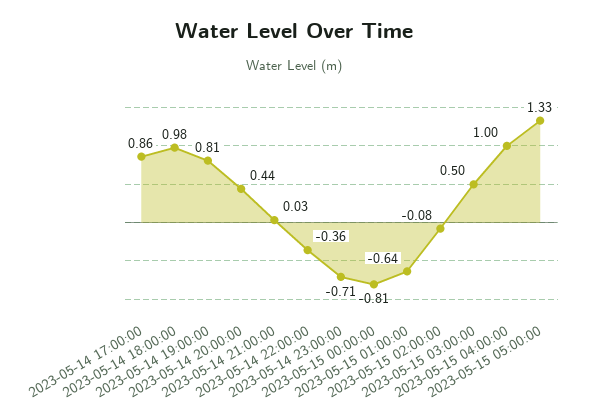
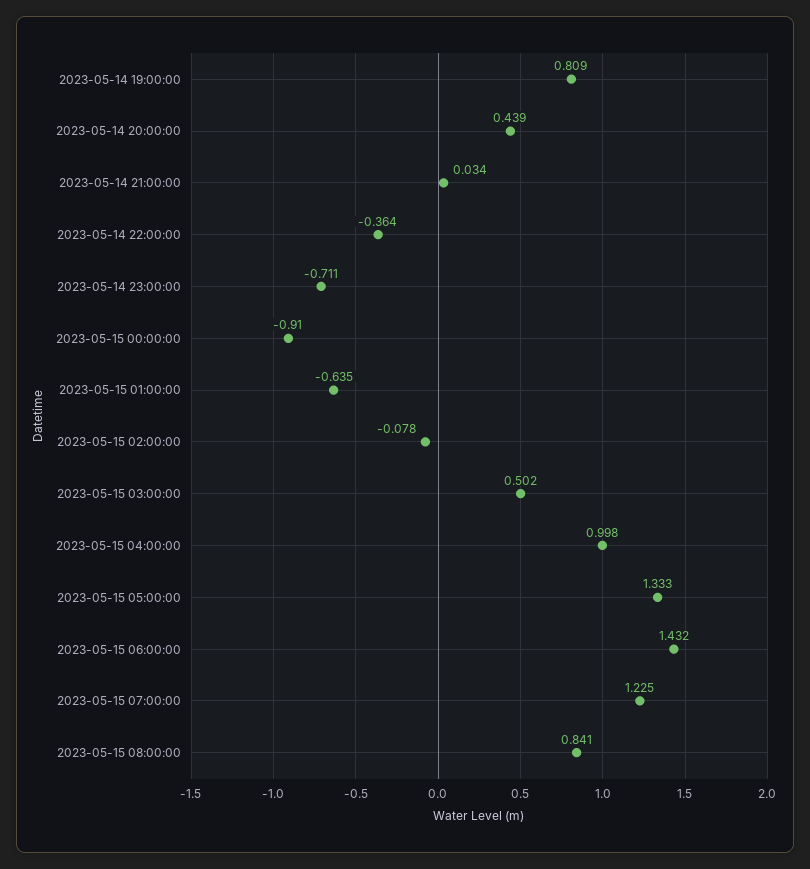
2023-05-14 17:00:00: 0.86 -> none
2023-05-14 18:00:00: 0.98 -> none
2023-05-15 00:00:00: -0.81 -> -0.91
2023-05-15 06:00:00: none -> 1.432
2023-05-15 07:00:00: none -> 1.225
2023-05-15 08:00:00: none -> 0.841

